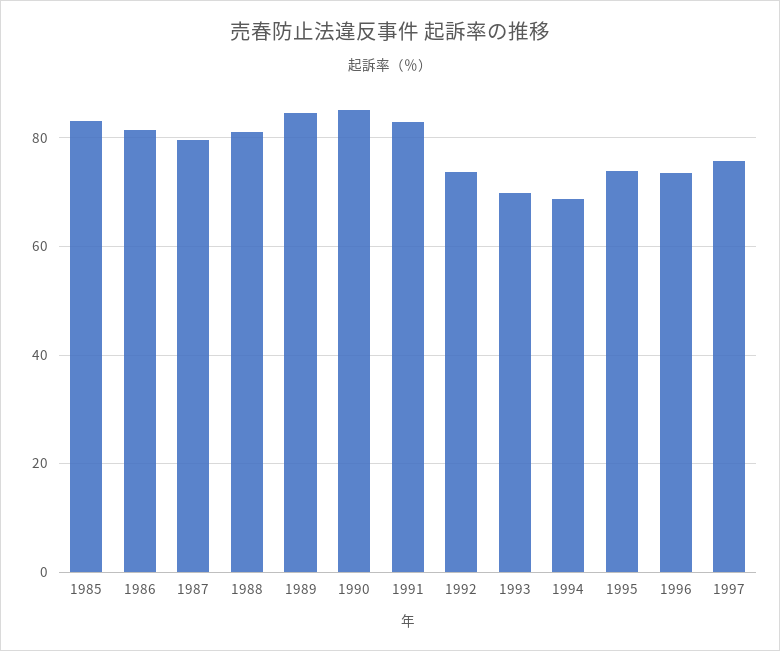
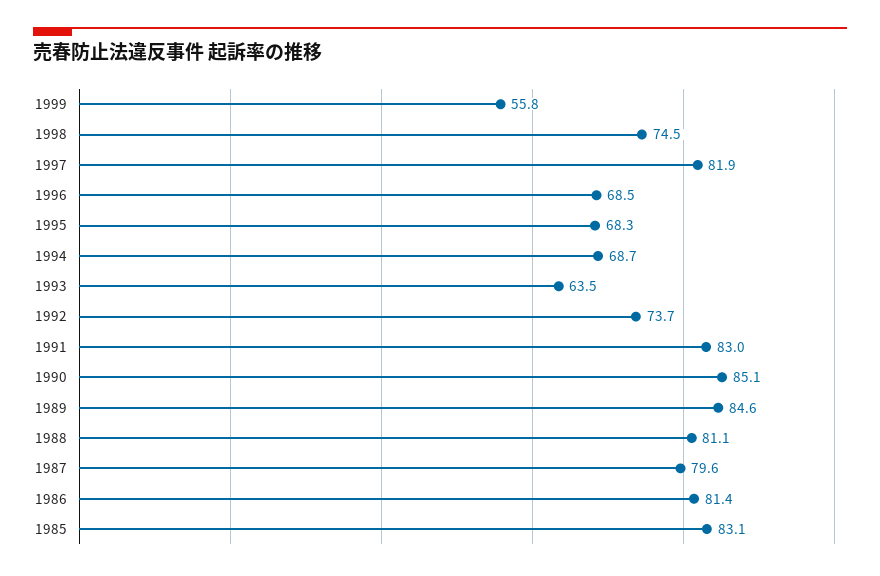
1993: 70 -> 63.5
1995: 74 -> 68.3
1996: 74 -> 68.5
1997: 76 -> 81.9
1999: none -> 55.8
1998: none -> 74.5

